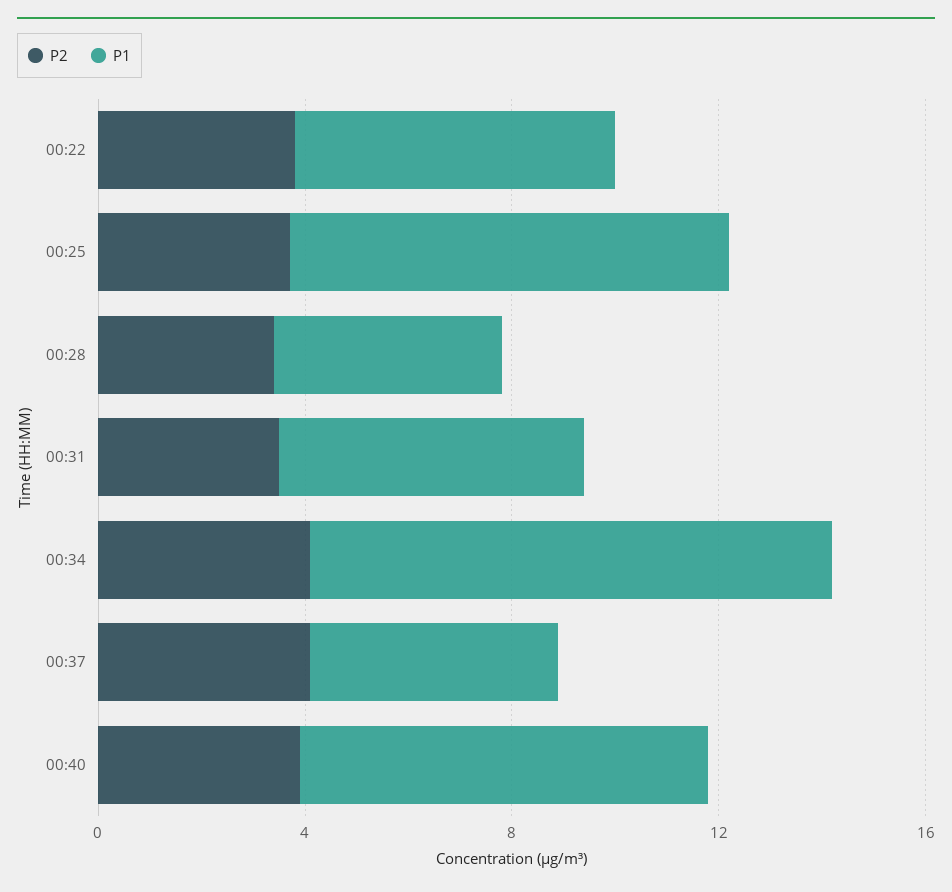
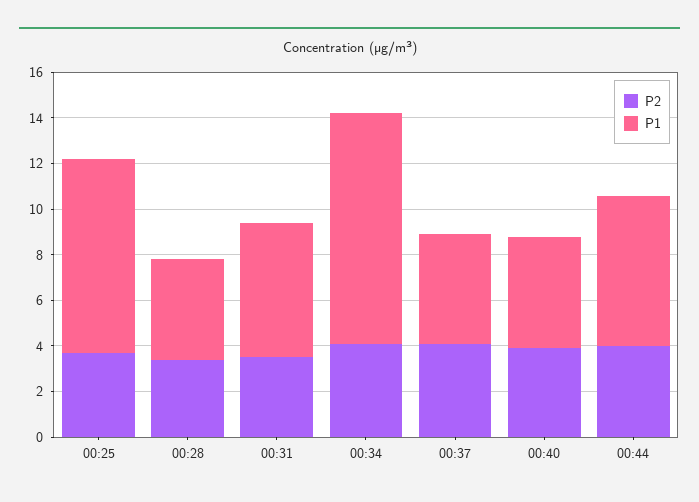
P2, 00:22: 4 -> none
P1, 00:22: 6 -> none
P1, 00:40: 8 -> 5
P2, 00:44: none -> 4
P1, 00:44: none -> 6.5

